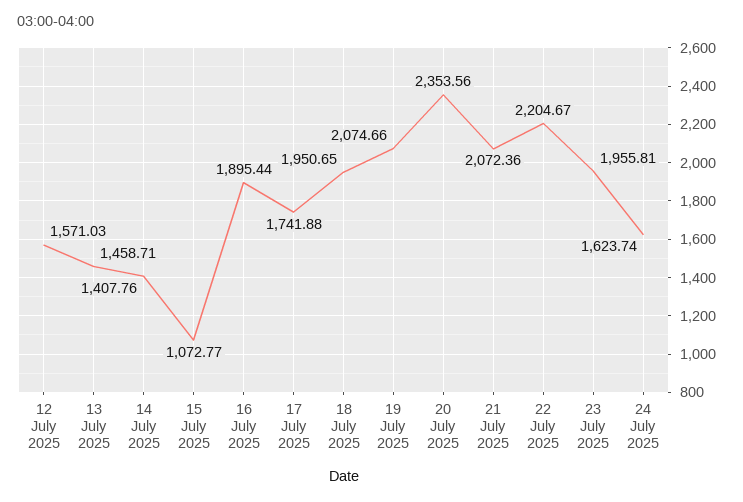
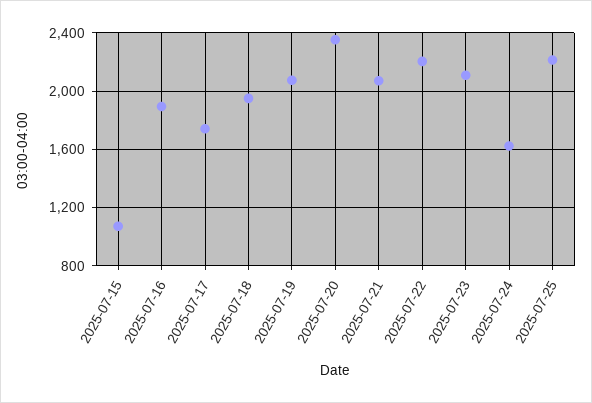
12 July 2025: 1571.03 -> none
13 July 2025: 1458.71 -> none
14 July 2025: 1407.76 -> none
23 July 2025: 1955.81 -> 2100
2025-07-25: none -> 2200

